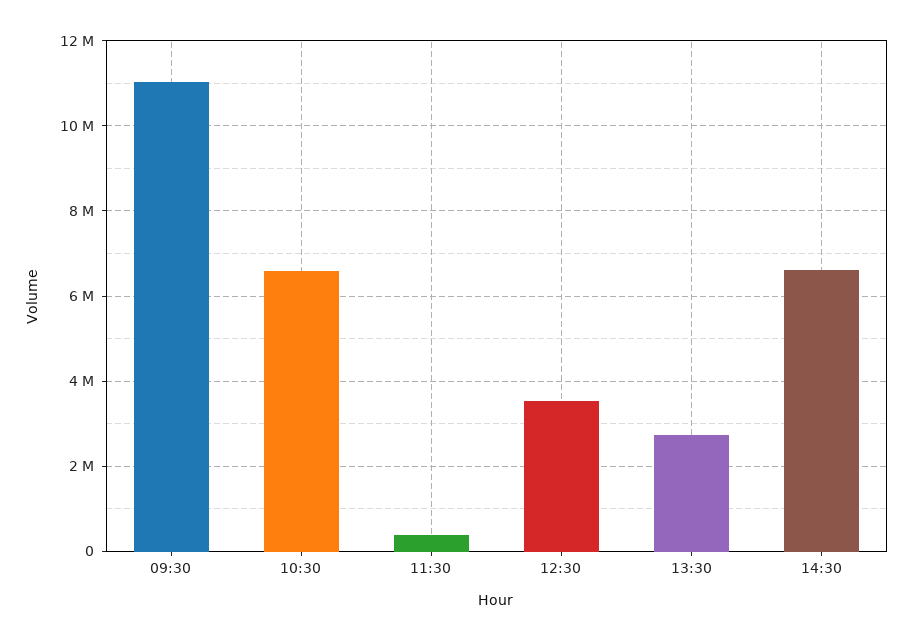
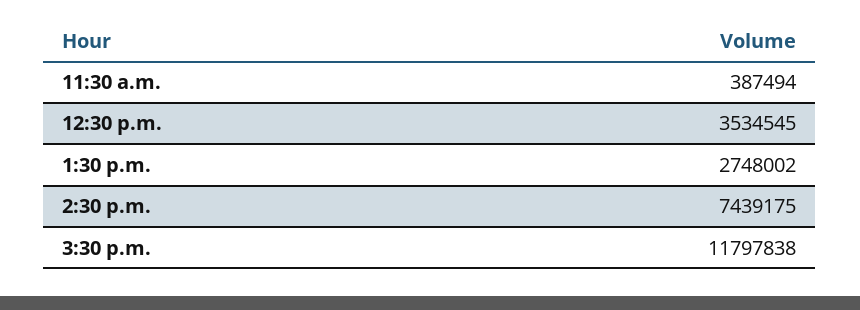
09:30: 11000000 -> none
10:30: 6600000 -> none
14:30: 6600000 -> 7439175
3:30 p.m.: none -> 11797838

